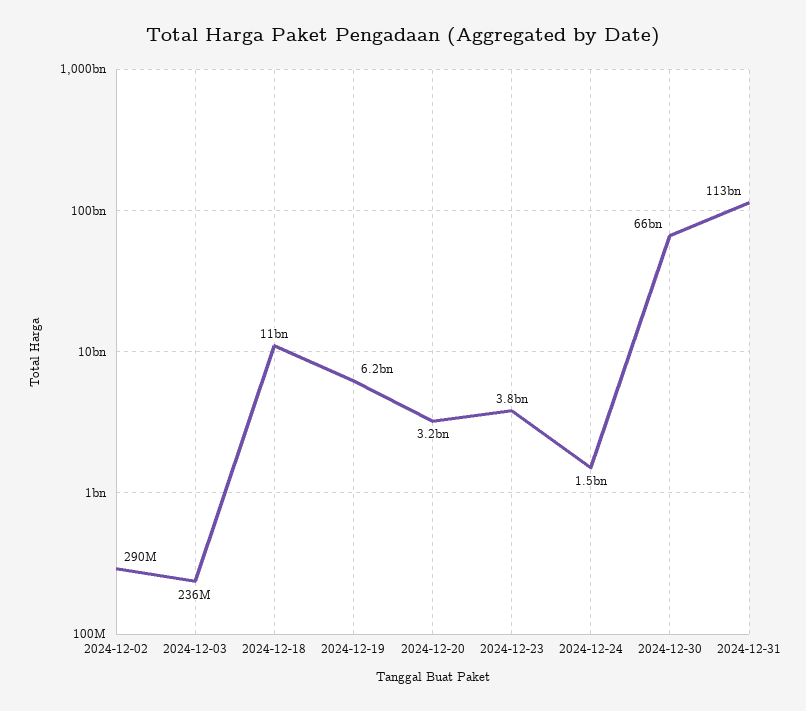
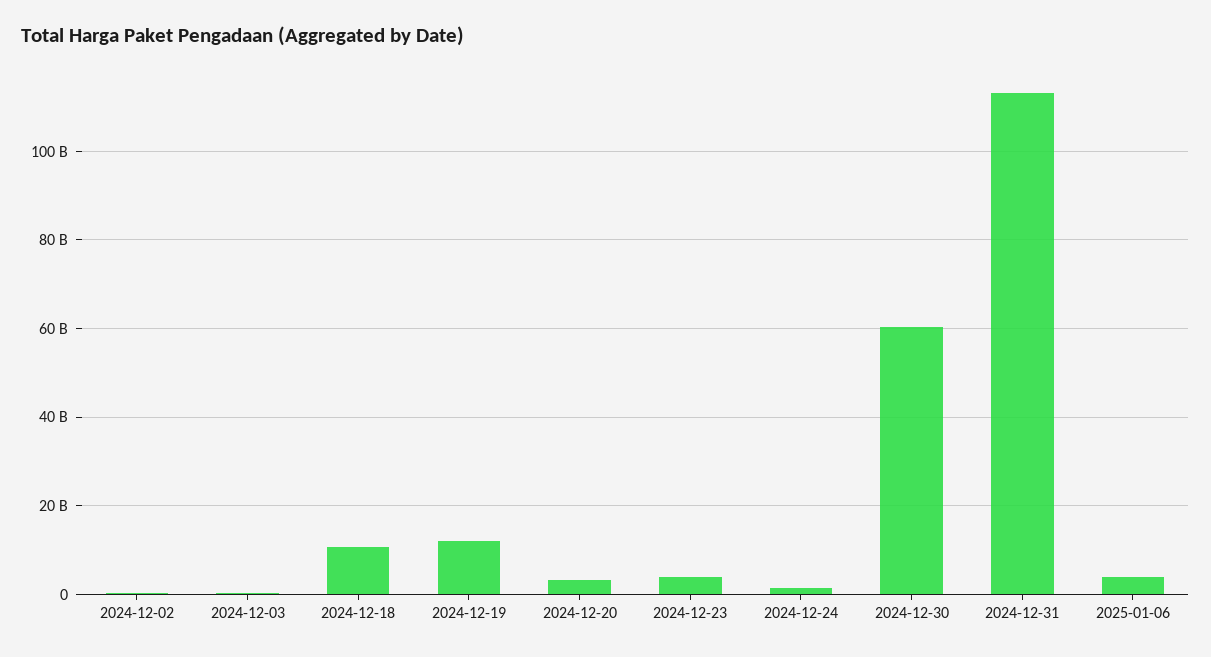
2024-12-19: 6200000000 -> 12000000000
2024-12-30: 66000000000 -> 60000000000
2025-01-06: none -> 4000000000

